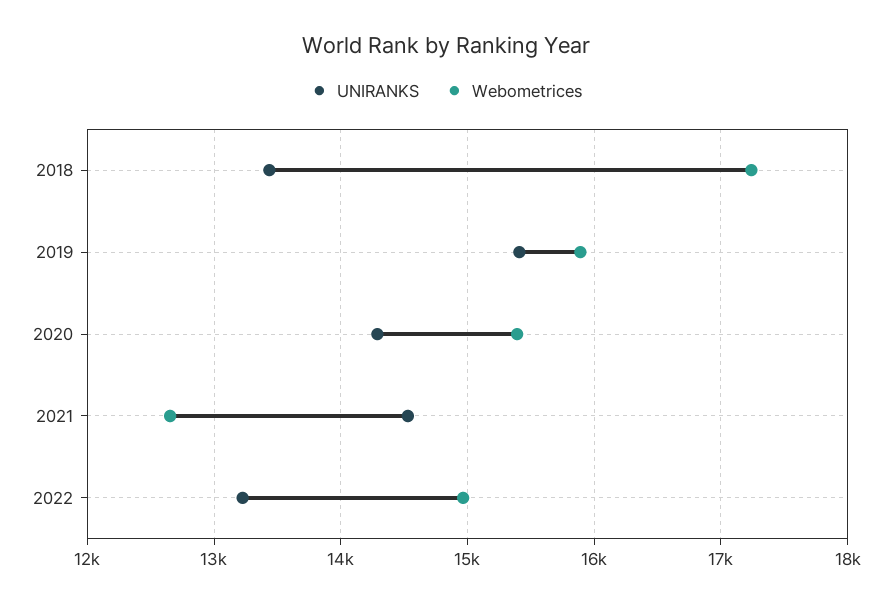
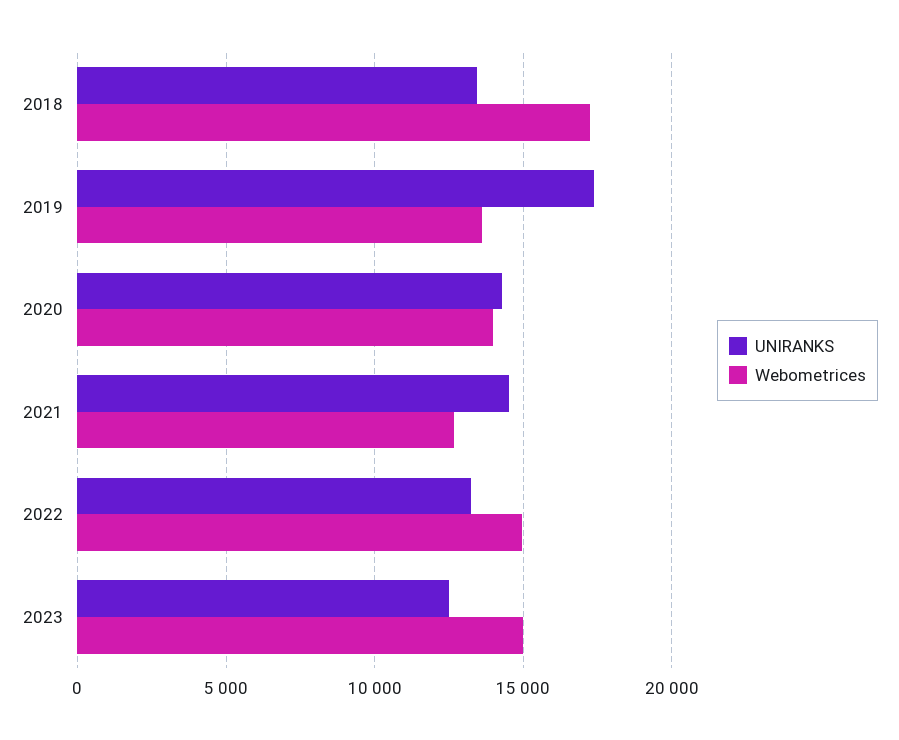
UNIRANKS, 2019: 15400 -> 17500
Webometrices, 2019: 15900 -> 13500
Webometrices, 2020: 15400 -> 14000
UNIRANKS, 2023: none -> 12500
Webometrices, 2023: none -> 15000

